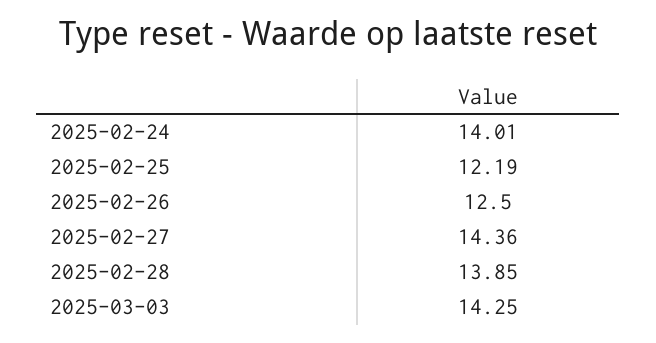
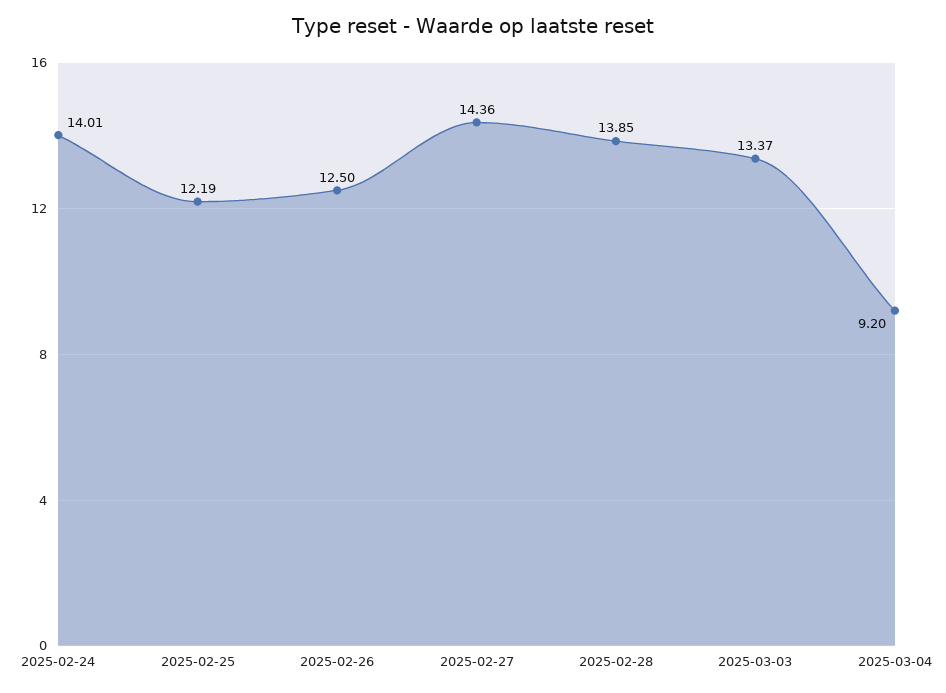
2025-03-03: 14.25 -> 13.37
2025-03-04: none -> 9.2

